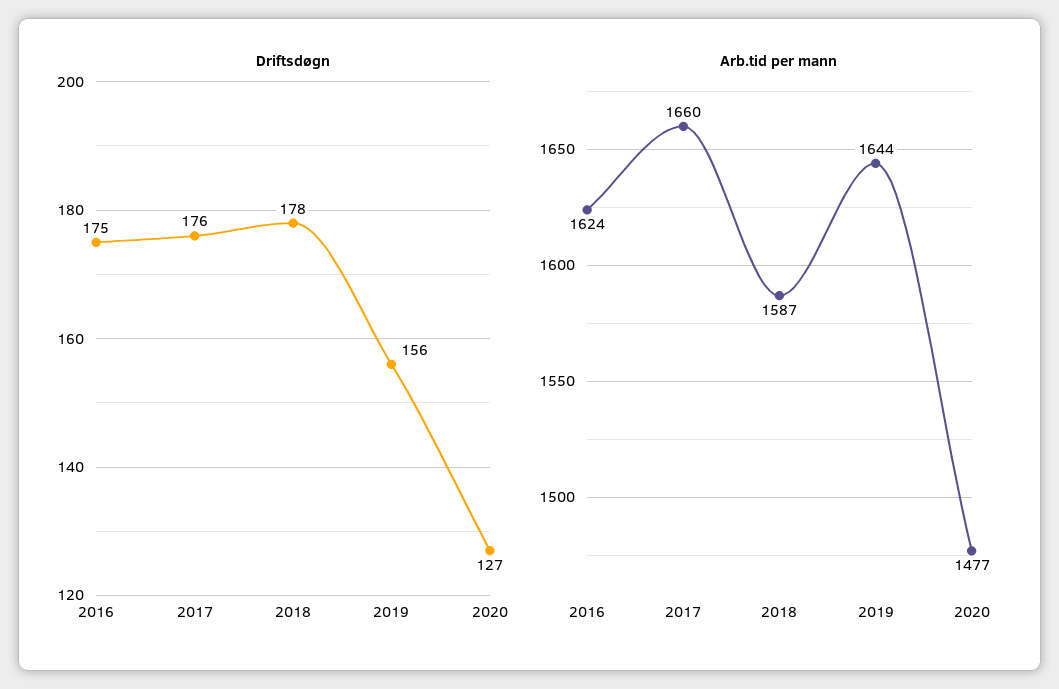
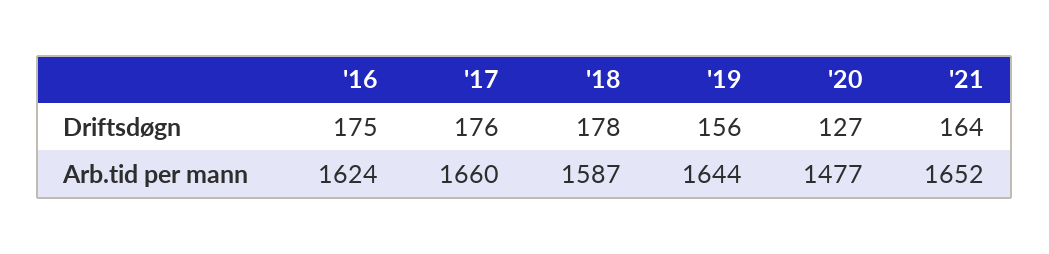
Driftsdøgn, '21: none -> 164
Arb.tid per mann, '21: none -> 1652

